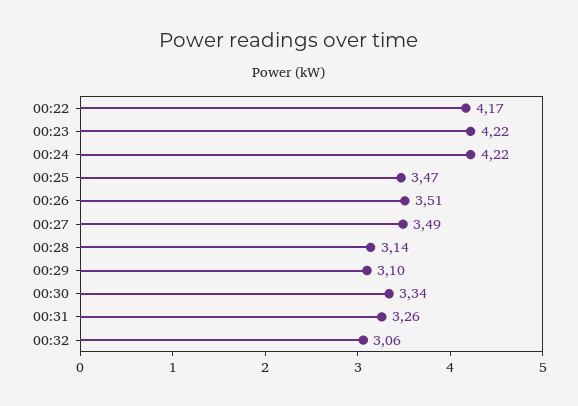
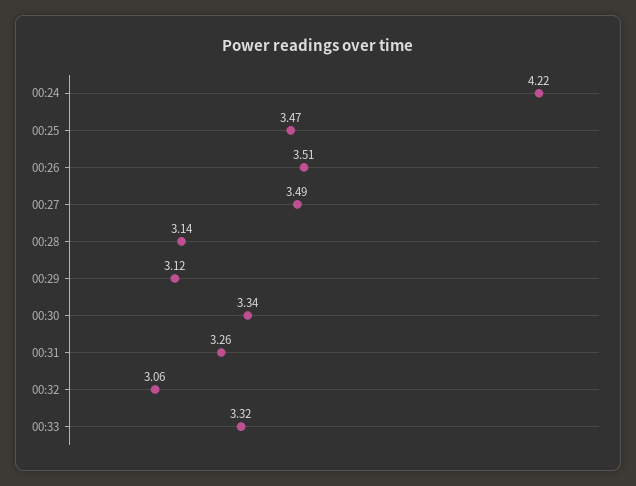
00:22: 4.17 -> none
00:23: 4.22 -> none
00:29: 3.1 -> 3.12
00:33: none -> 3.32

